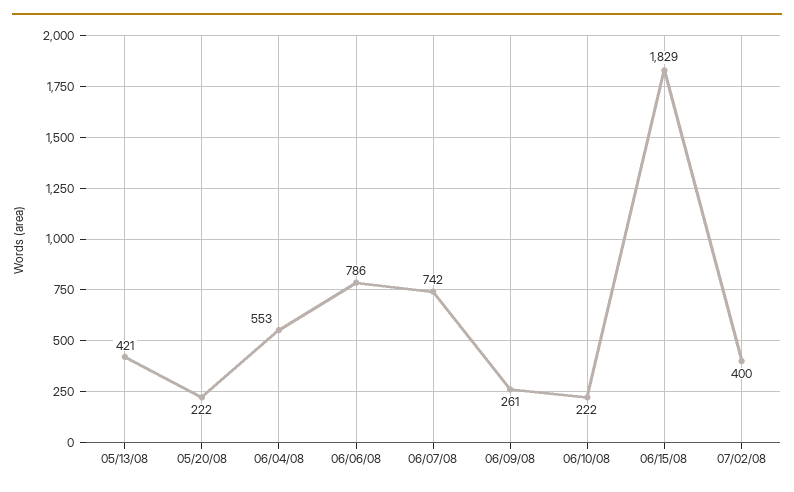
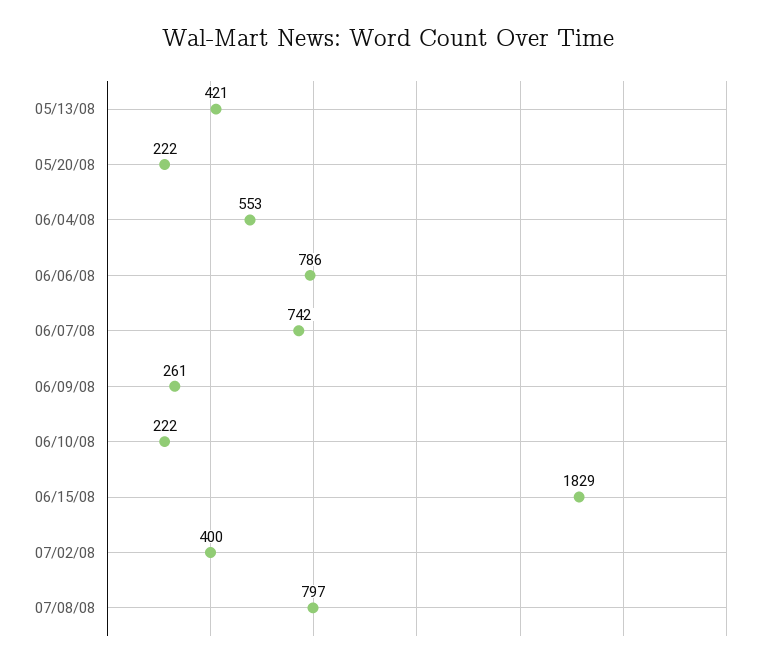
07/08/08: none -> 797

